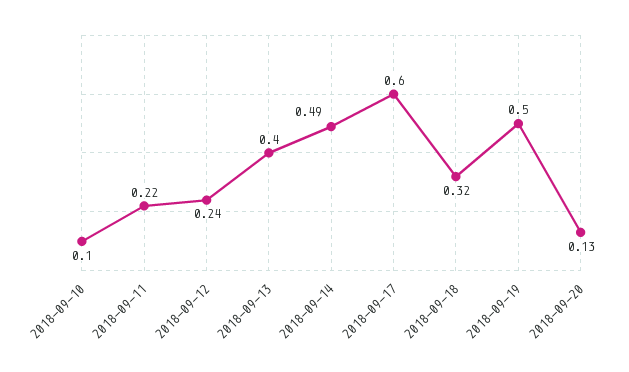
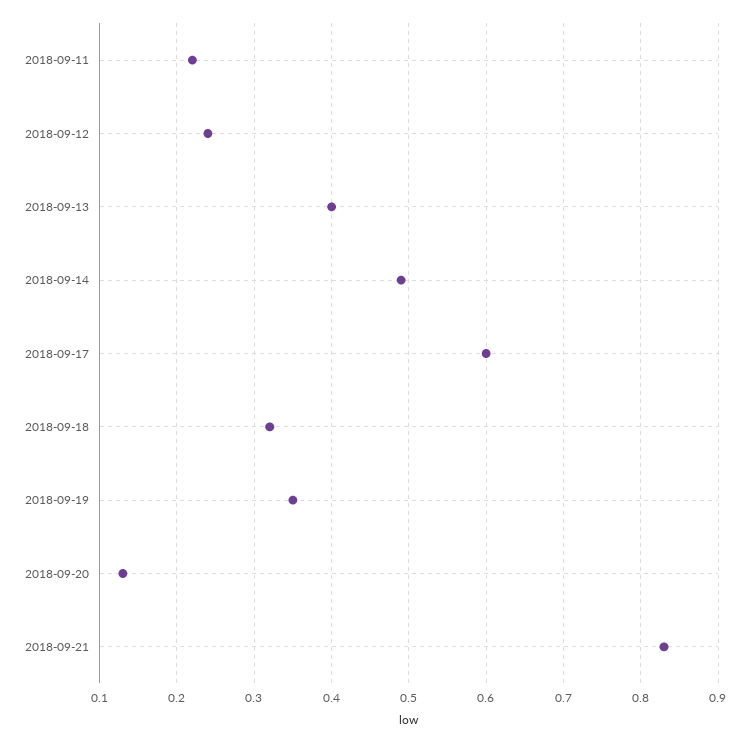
2018-09-10: 0.1 -> none
2018-09-19: 0.5 -> 0.35
2018-09-21: none -> 0.83

